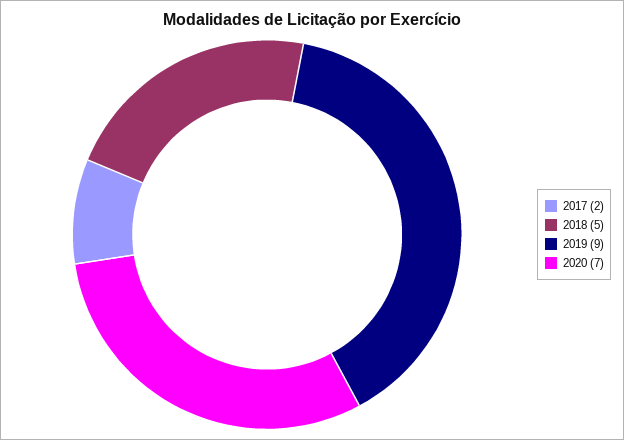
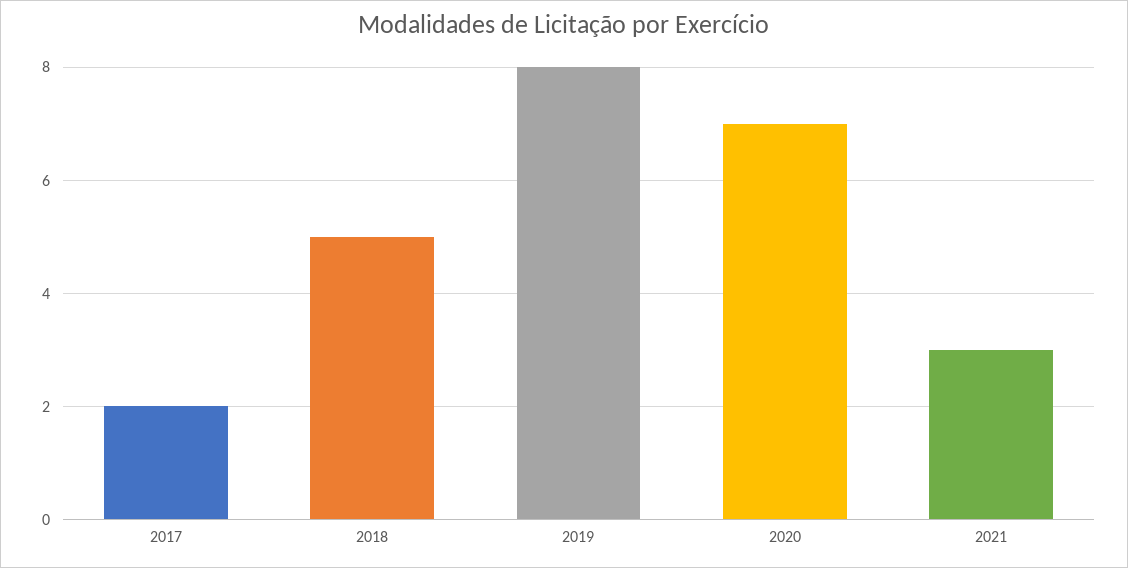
2019: 9 -> 8
2021: none -> 3

